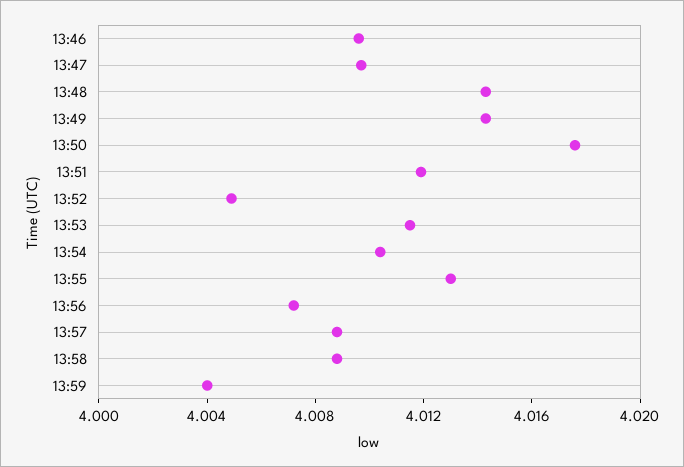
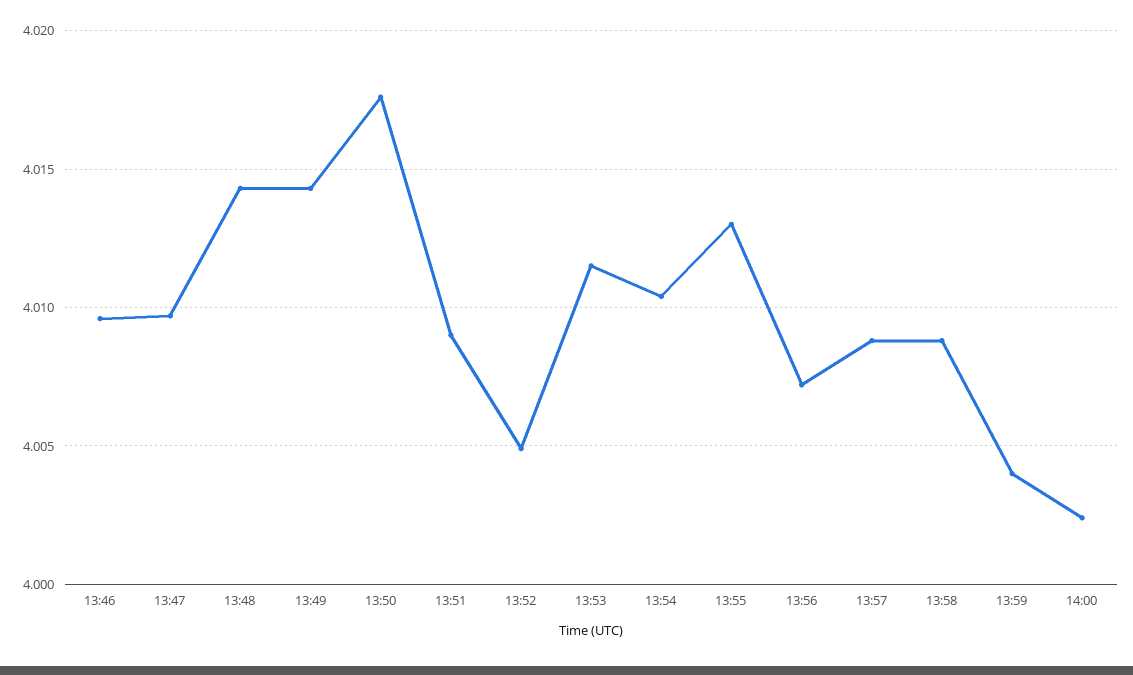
13:51: 4.012 -> 4.009
14:00: none -> 4.0025

